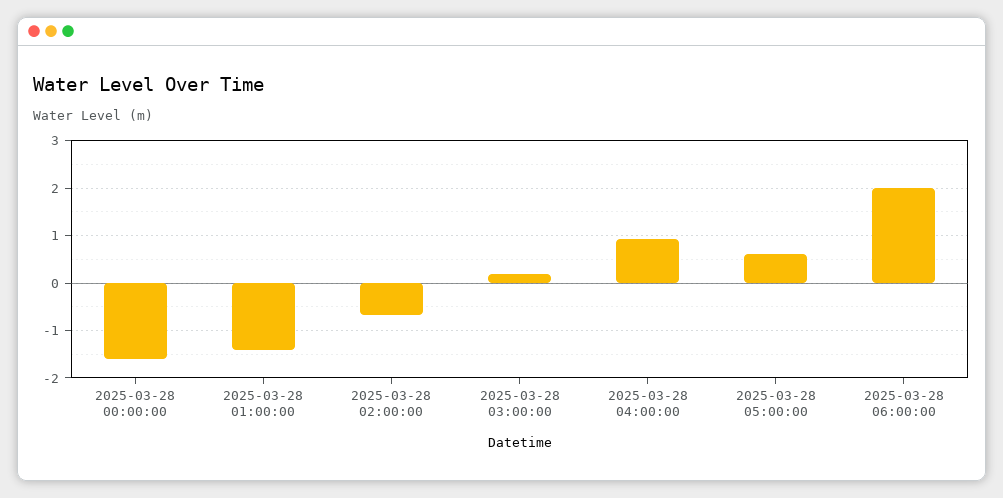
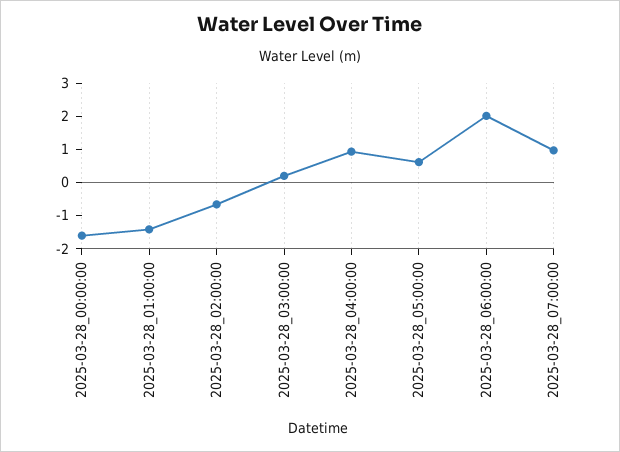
2025-03-28_07:00:00: none -> 1

